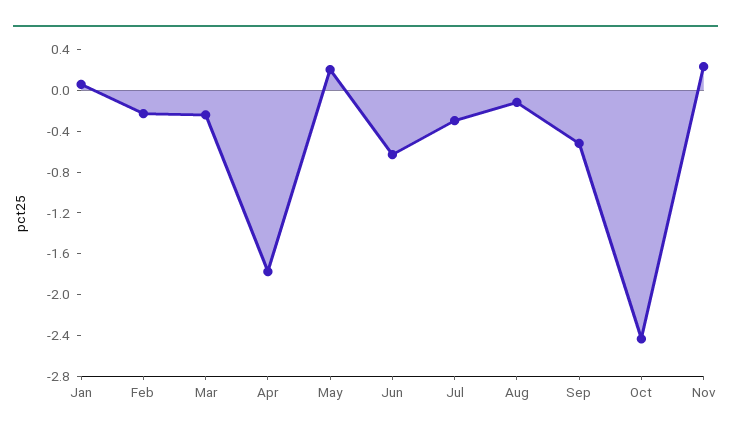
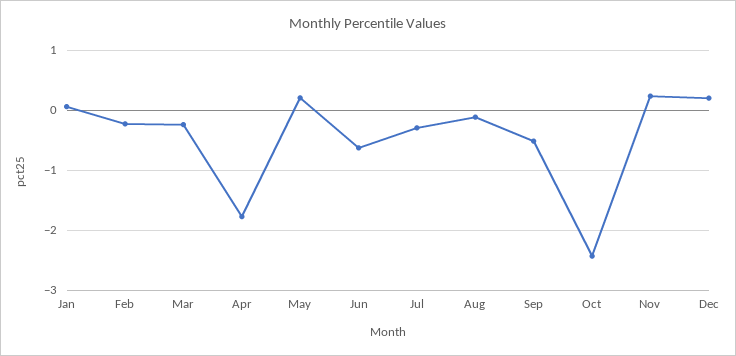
Dec: none -> 0.2

